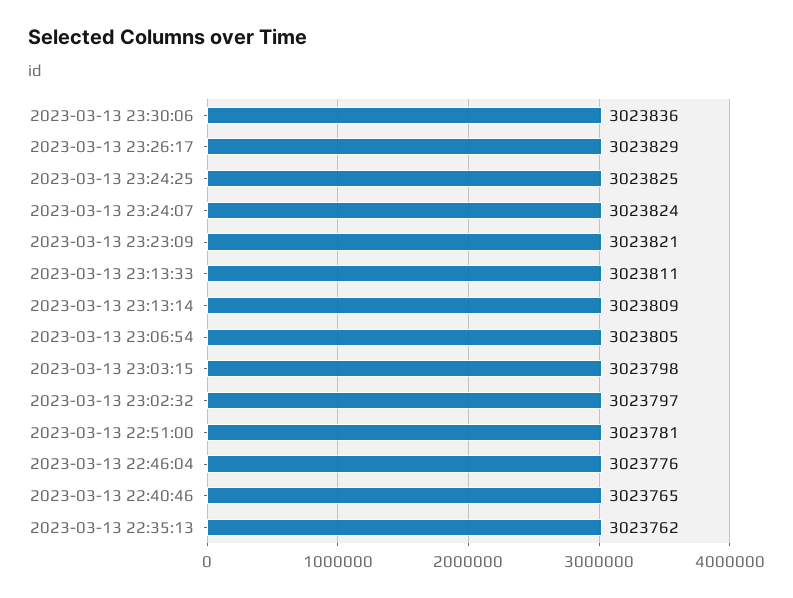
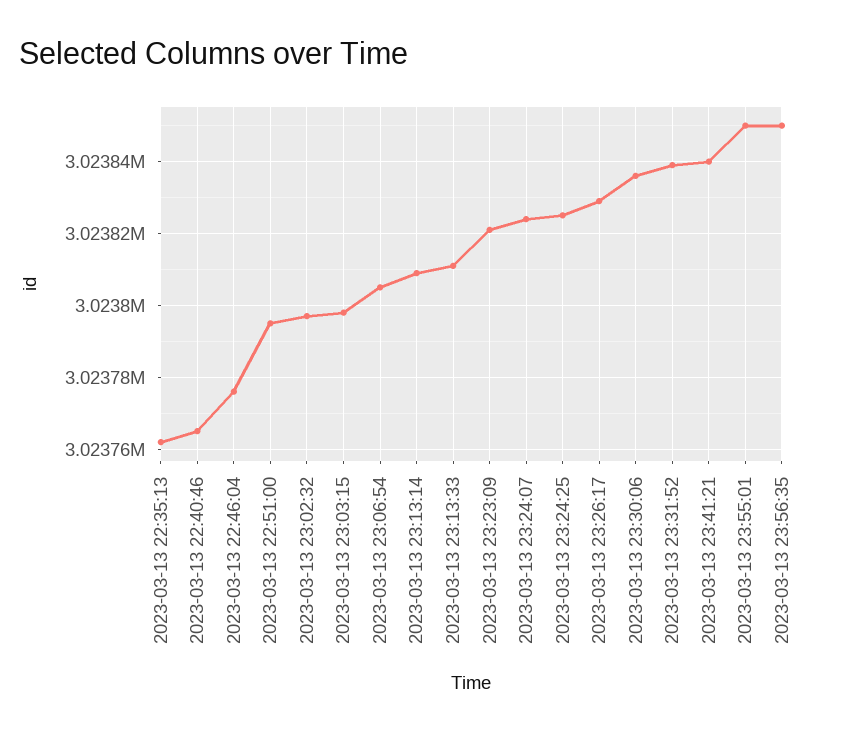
2023-03-13 22:51:00: 3023781 -> 3023795
2023-03-13 23:31:52: none -> 3023840
2023-03-13 23:41:21: none -> 3023840
2023-03-13 23:55:01: none -> 3023850
2023-03-13 23:56:35: none -> 3023850

